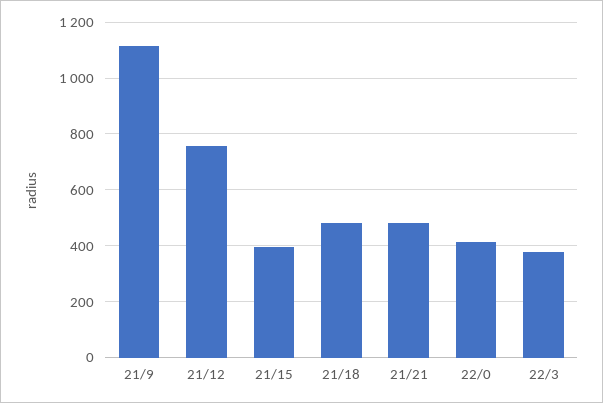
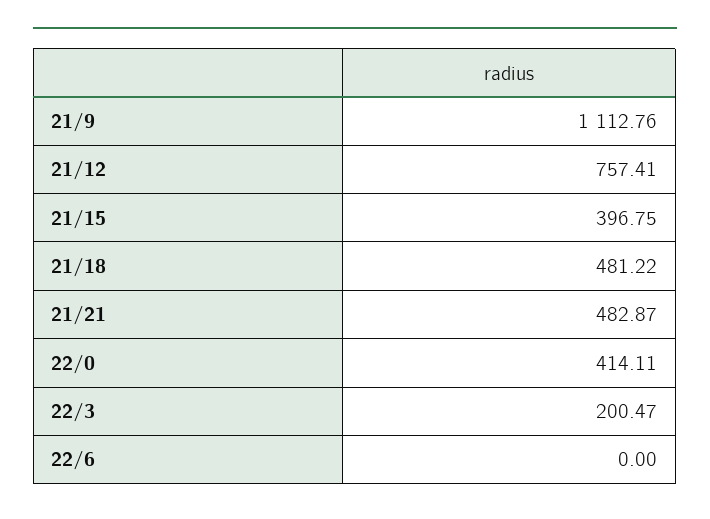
22/3: 375 -> 200.47
22/6: none -> 0

